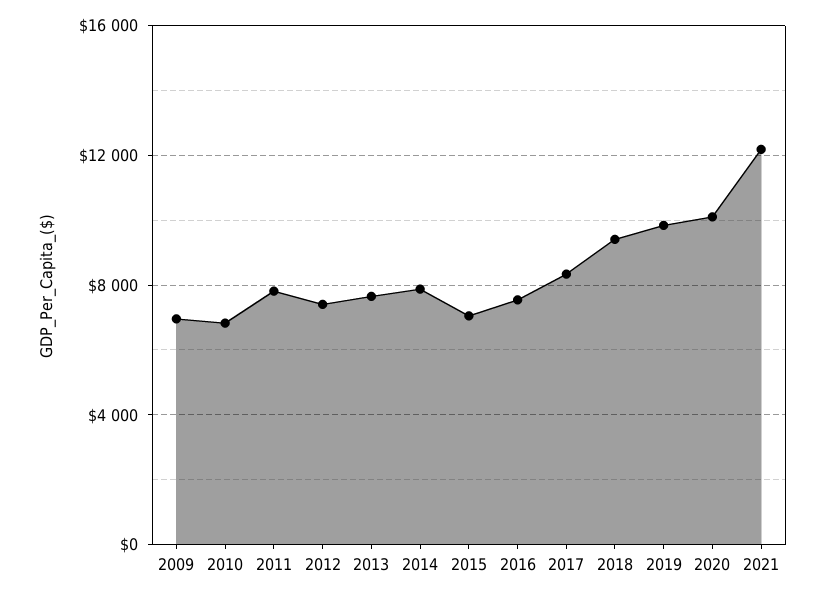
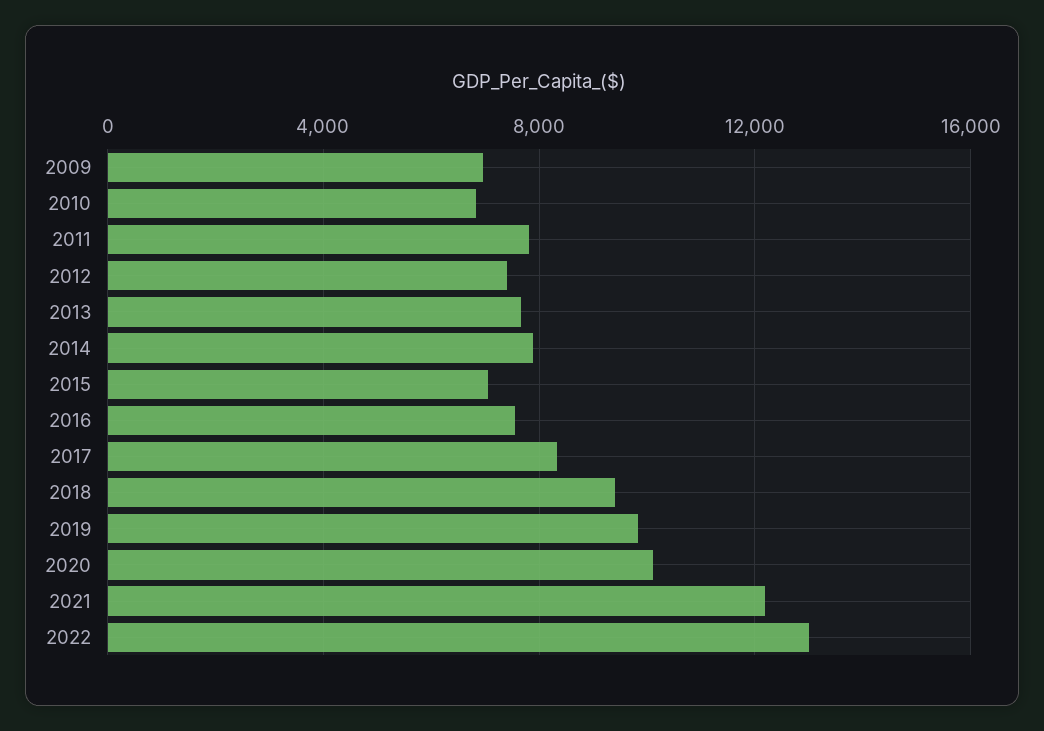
2022: none -> 13000

